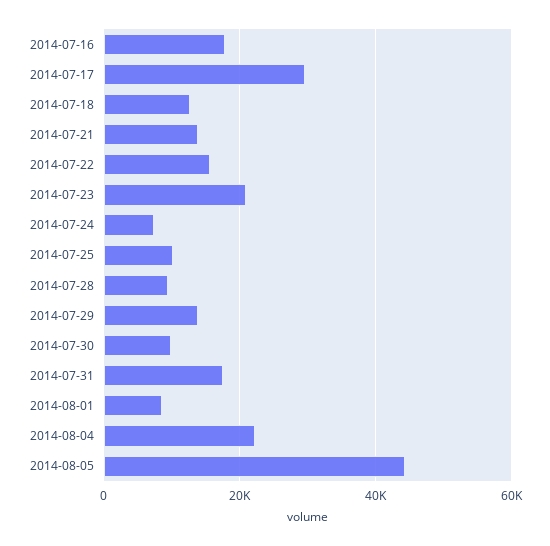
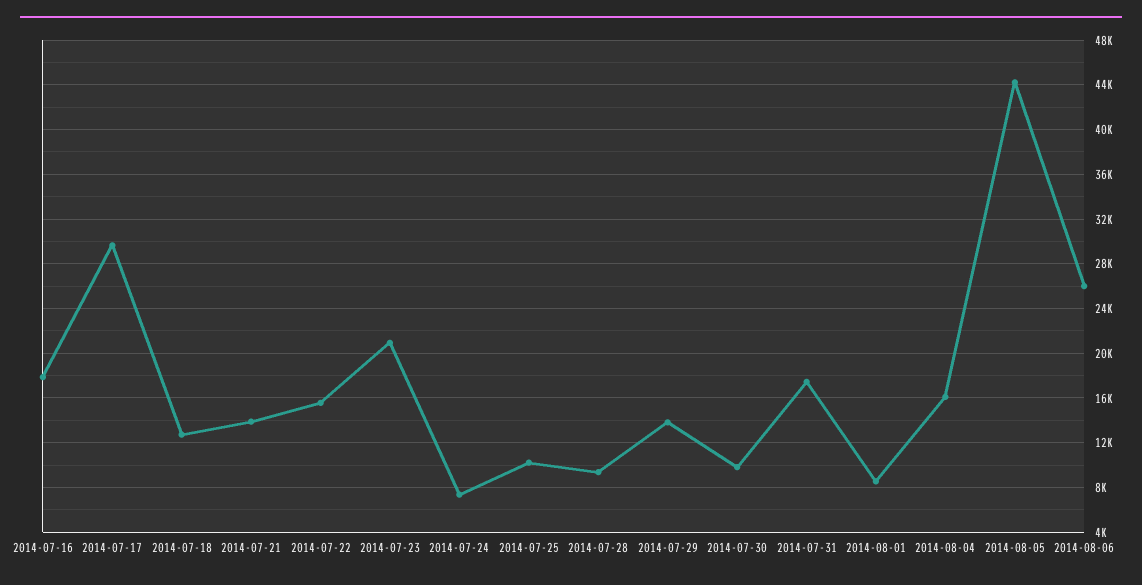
2014-08-04: 22000 -> 16000
2014-08-06: none -> 26000

